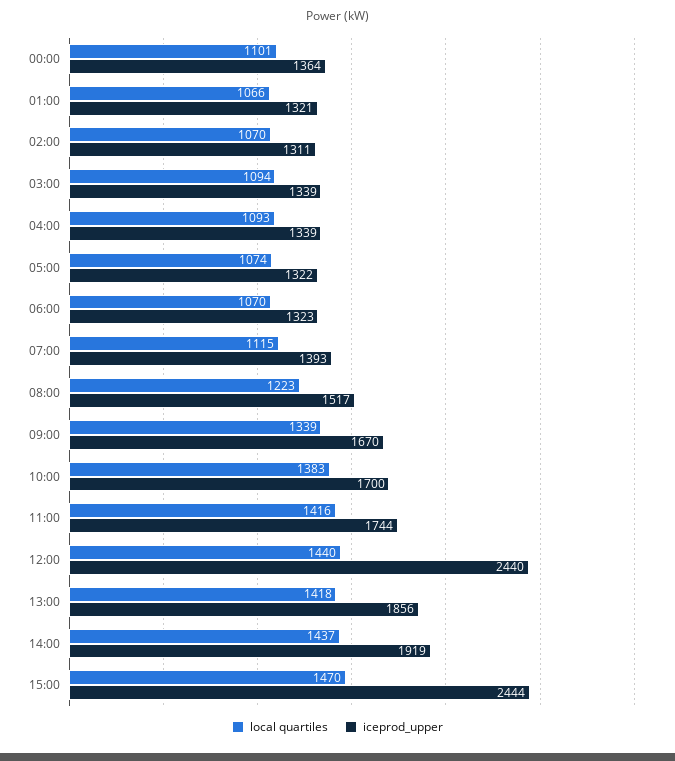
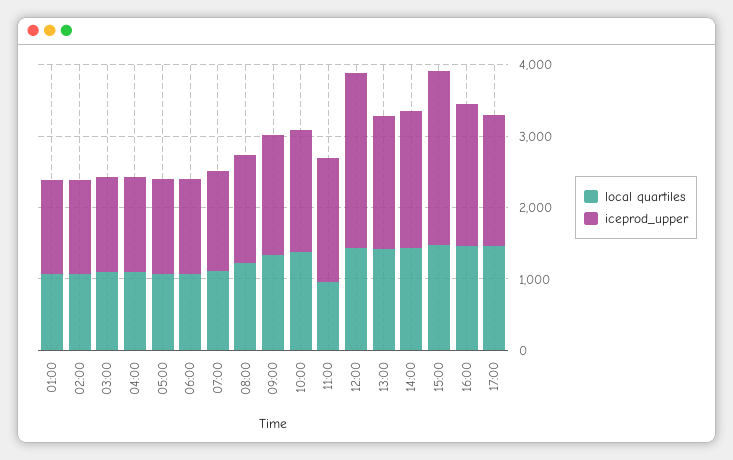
local quartiles, 00:00: 1101 -> none
iceprod_upper, 00:00: 1364 -> none
local quartiles, 11:00: 1416 -> 1000
local quartiles, 16:00: none -> 1400
iceprod_upper, 16:00: none -> 2000
local quartiles, 17:00: none -> 1400
iceprod_upper, 17:00: none -> 1800

